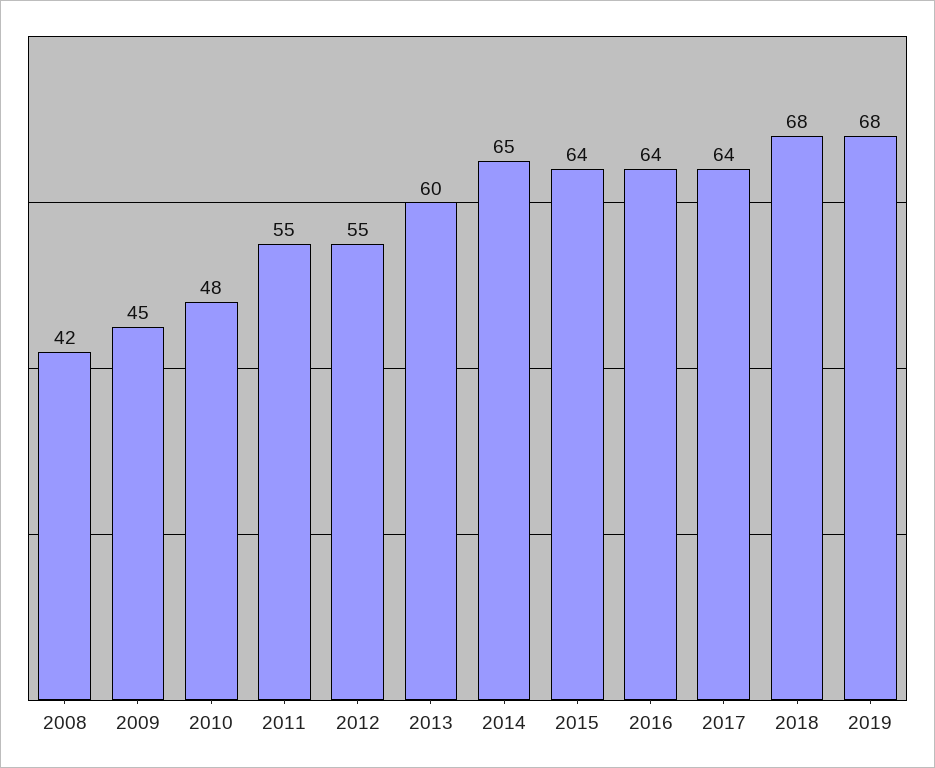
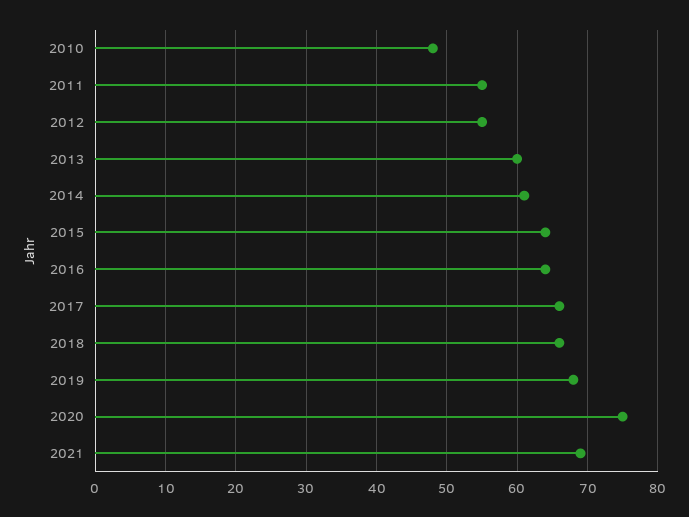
2008: 42 -> none
2009: 45 -> none
2014: 65 -> 61
2017: 64 -> 66
2018: 68 -> 66
2020: none -> 75
2021: none -> 69

